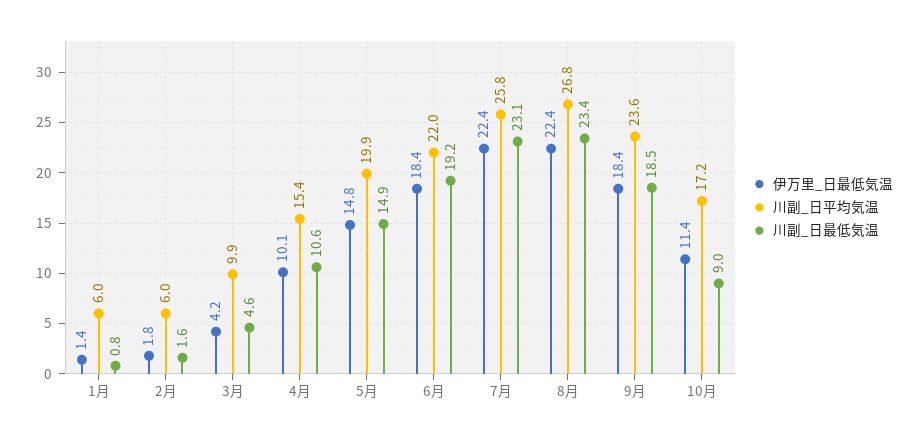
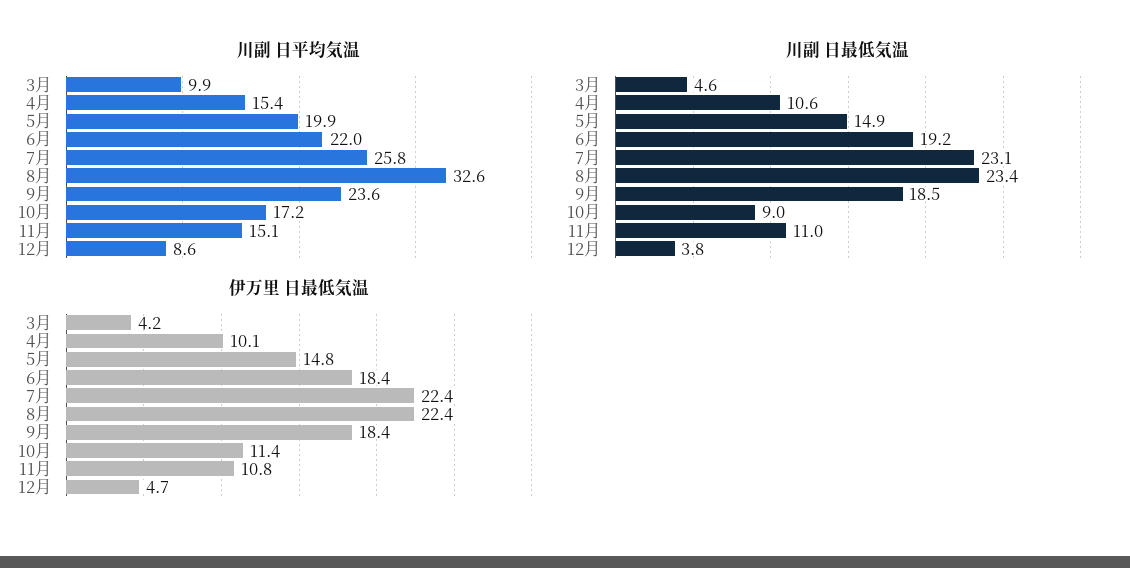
伊万里_日最低気温, 1月: 1.4 -> none
川副_日平均気温, 1月: 6 -> none
川副_日最低気温, 1月: 0.8 -> none
伊万里_日最低気温, 2月: 1.8 -> none
川副_日平均気温, 2月: 6 -> none
川副_日最低気温, 2月: 1.6 -> none
川副_日平均気温, 8月: 26.8 -> 32.6
川副_日平均気温, 11月: none -> 15.1
川副_日平均気温, 12月: none -> 8.6
川副_日最低気温, 11月: none -> 11
川副_日最低気温, 12月: none -> 3.8
伊万里_日最低気温, 11月: none -> 10.8
伊万里_日最低気温, 12月: none -> 4.7

